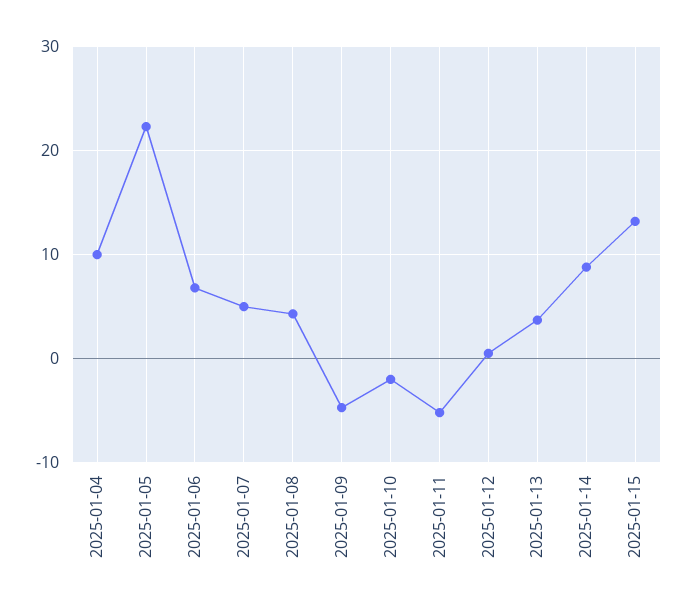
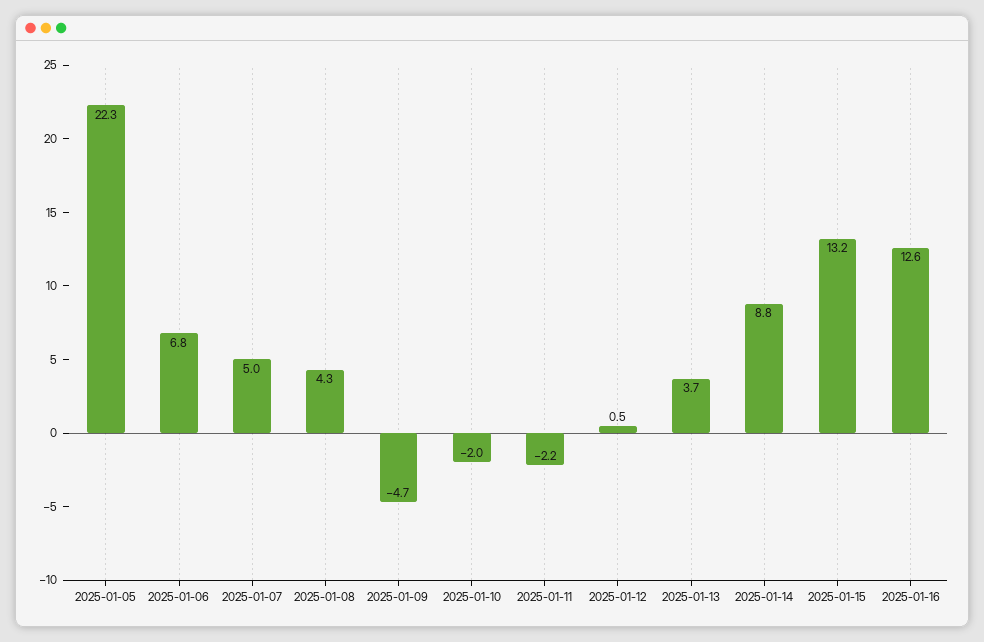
2025-01-04: 10 -> none
2025-01-11: -5 -> -2.2
2025-01-16: none -> 12.6

